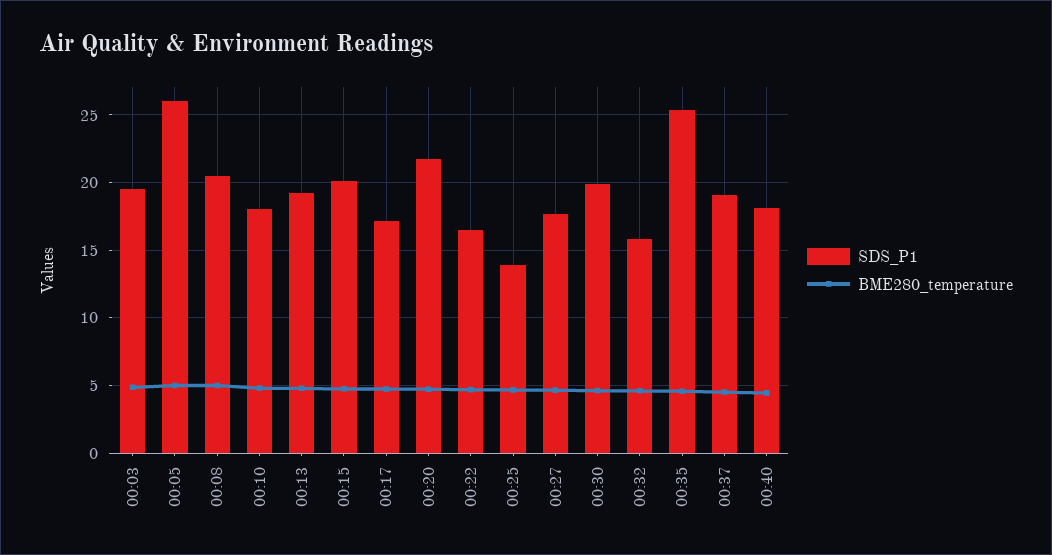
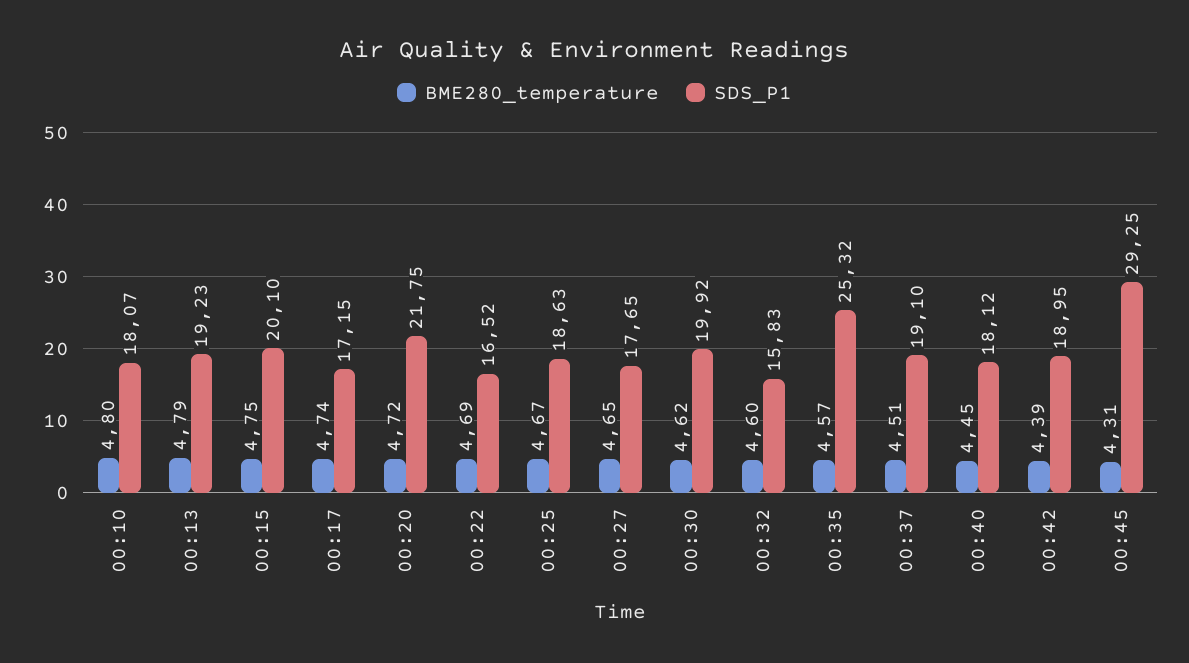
SDS_P1, 00:03: 19.5 -> none
BME280_temperature, 00:03: 5 -> none
SDS_P1, 00:05: 26 -> none
BME280_temperature, 00:05: 5 -> none
SDS_P1, 00:08: 20.5 -> none
BME280_temperature, 00:08: 5 -> none
SDS_P1, 00:25: 14 -> 18.63
BME280_temperature, 00:42: none -> 4.39
SDS_P1, 00:42: none -> 18.95
BME280_temperature, 00:45: none -> 4.31
SDS_P1, 00:45: none -> 29.25

